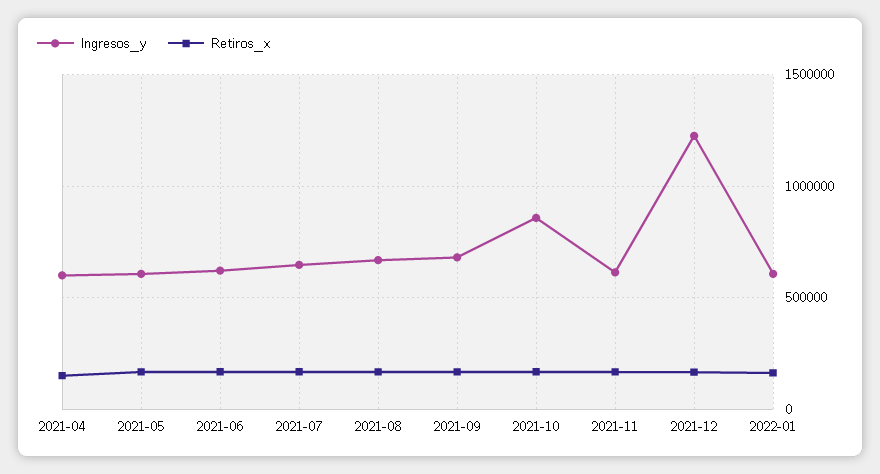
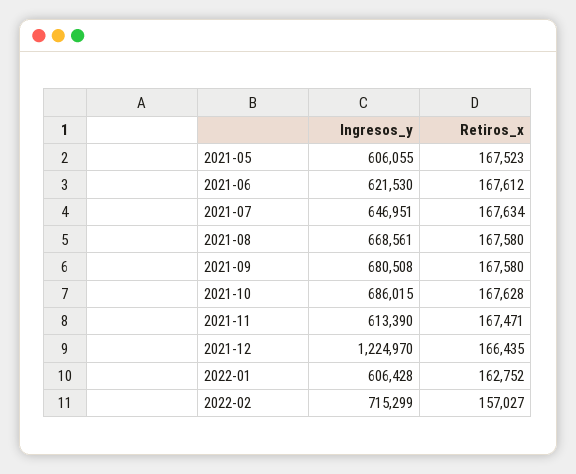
Ingresos_y, 2021-04: 600000 -> none
Retiros_x, 2021-04: 150000 -> none
Ingresos_y, 2021-10: 850000 -> 686015
Ingresos_y, 2022-02: none -> 715299
Retiros_x, 2022-02: none -> 157027

